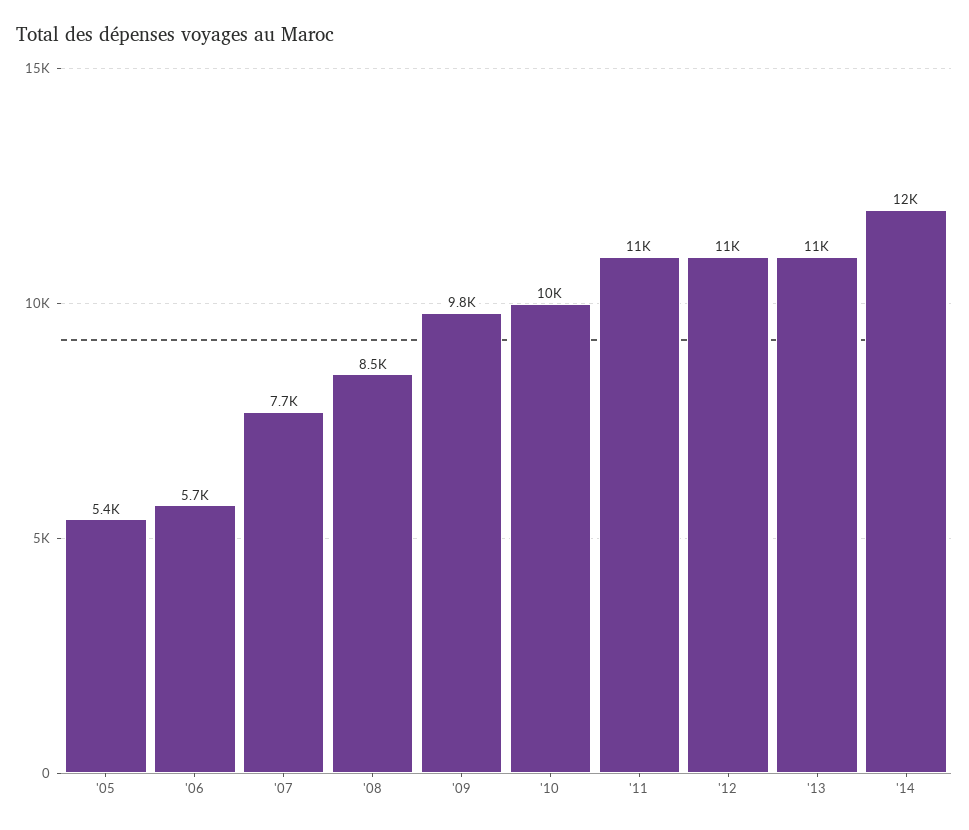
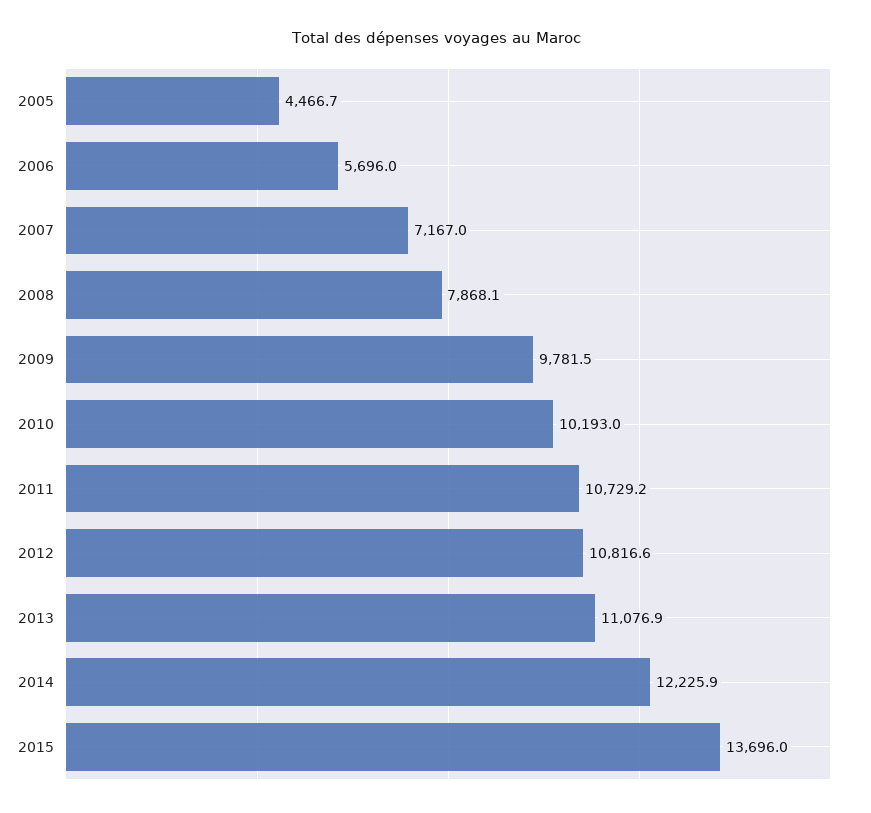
'05: 5400 -> 4466.7
'07: 7700 -> 7167
'08: 8500 -> 7868.1
2015: none -> 13696

